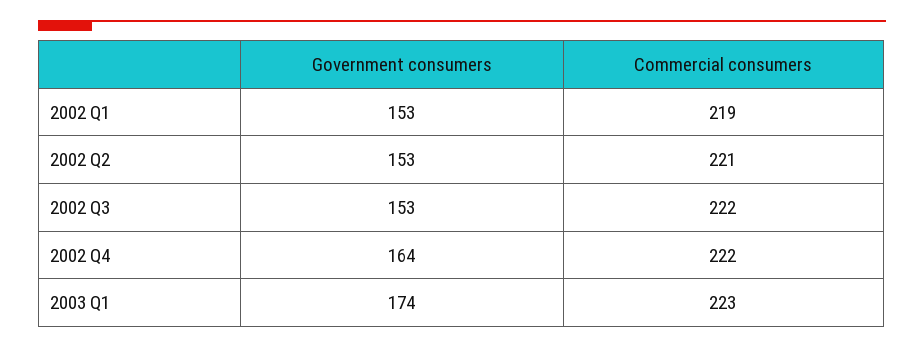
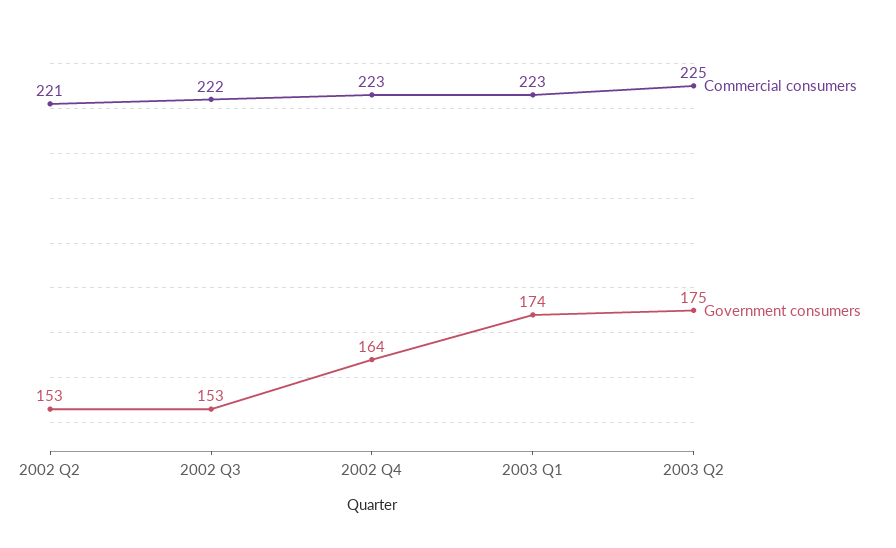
Government consumers, 2002 Q1: 153 -> none
Commercial consumers, 2002 Q1: 219 -> none
Commercial consumers, 2002 Q4: 222 -> 223
Commercial consumers, 2003 Q2: none -> 225
Government consumers, 2003 Q2: none -> 175

